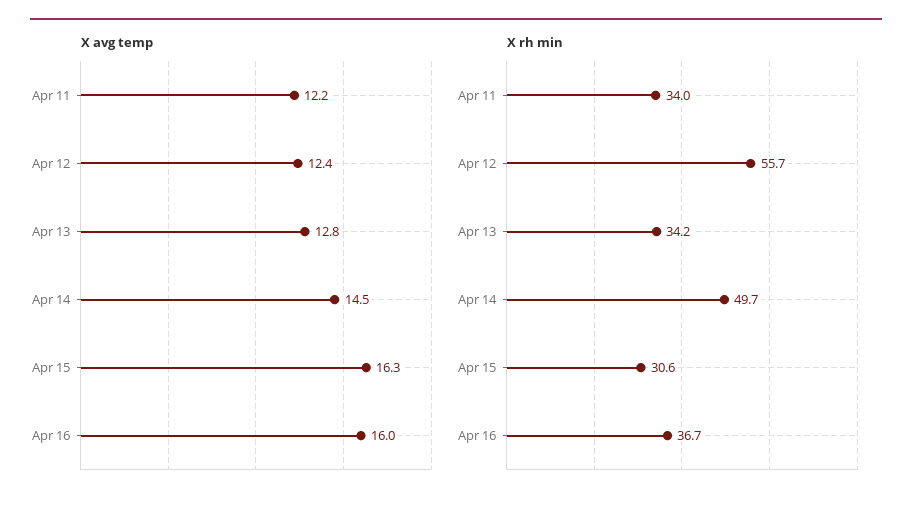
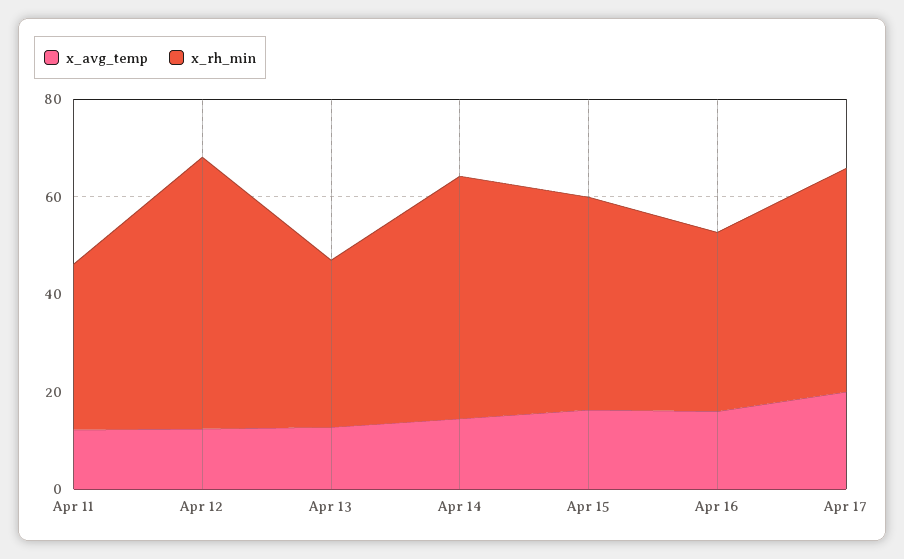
X rh min, Apr 15: 30.6 -> 45
X avg temp, Apr 17: none -> 20
X rh min, Apr 17: none -> 45

